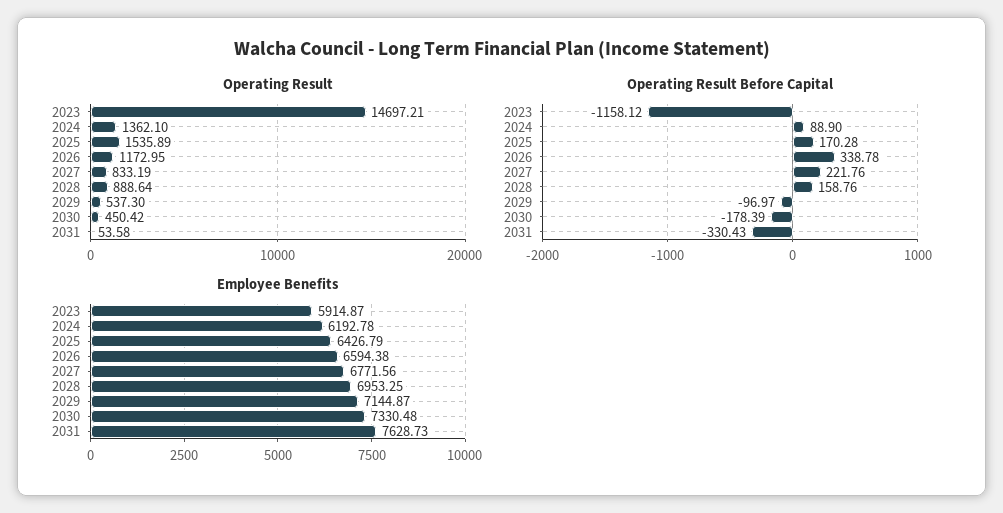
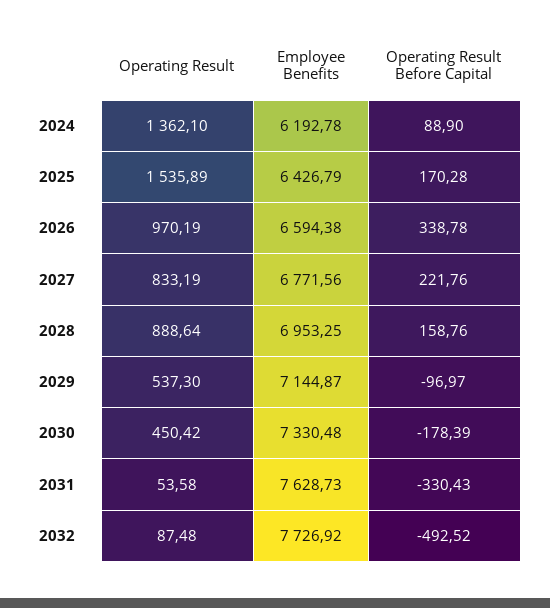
Operating Result, 2023: 14697.21 -> none
Operating Result, 2026: 1172.95 -> 970.19
Operating Result Before Capital, 2023: -1158.12 -> none
Employee Benefits, 2023: 5914.87 -> none
Operating Result, 2032: none -> 87.48
Employee Benefits, 2032: none -> 7726.92
Operating Result Before Capital, 2032: none -> -492.52

